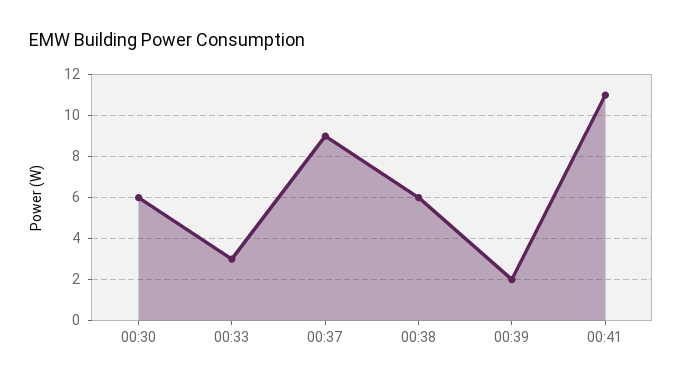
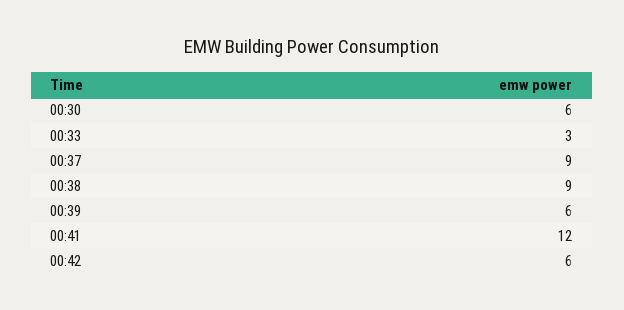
00:38: 6 -> 9
00:39: 2 -> 6
00:41: 11 -> 12
00:42: none -> 6

